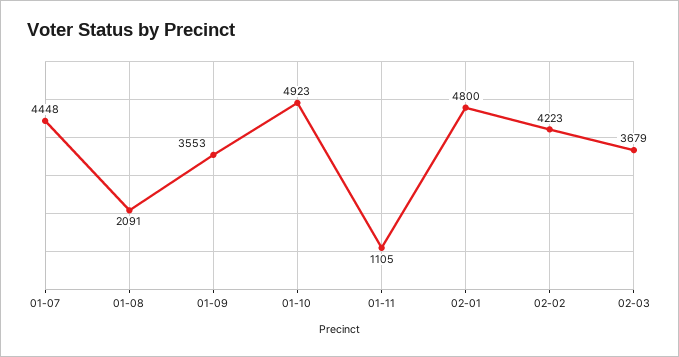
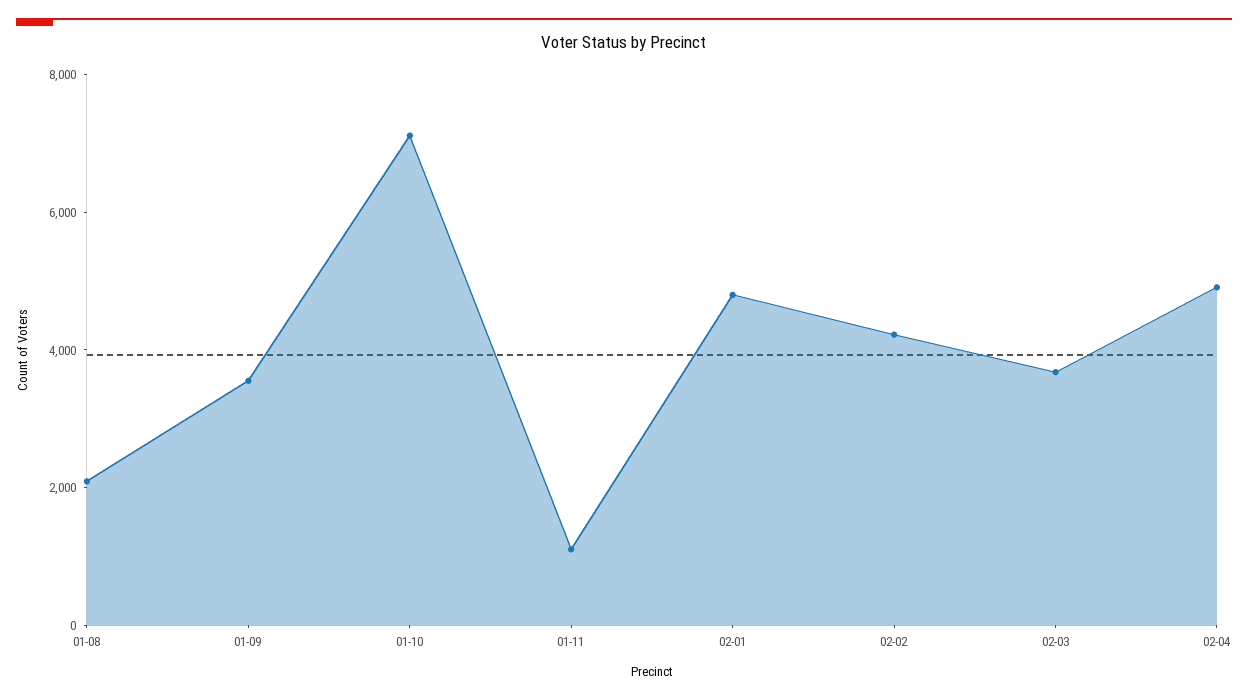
01-07: 4448 -> none
01-10: 4923 -> 7000
02-04: none -> 5000

